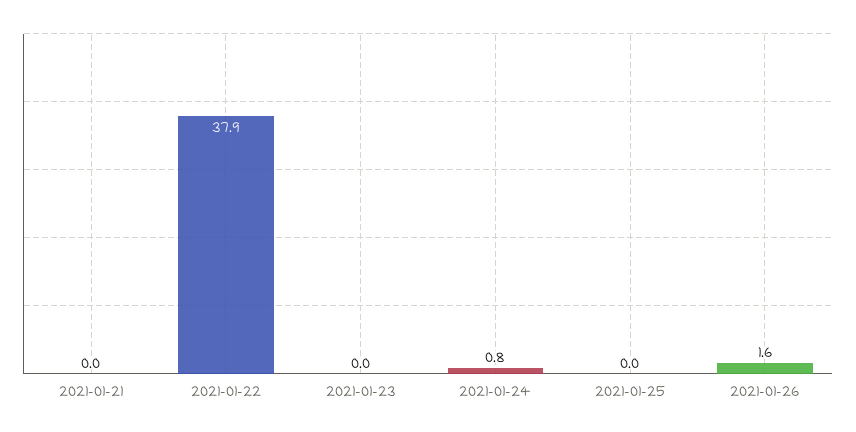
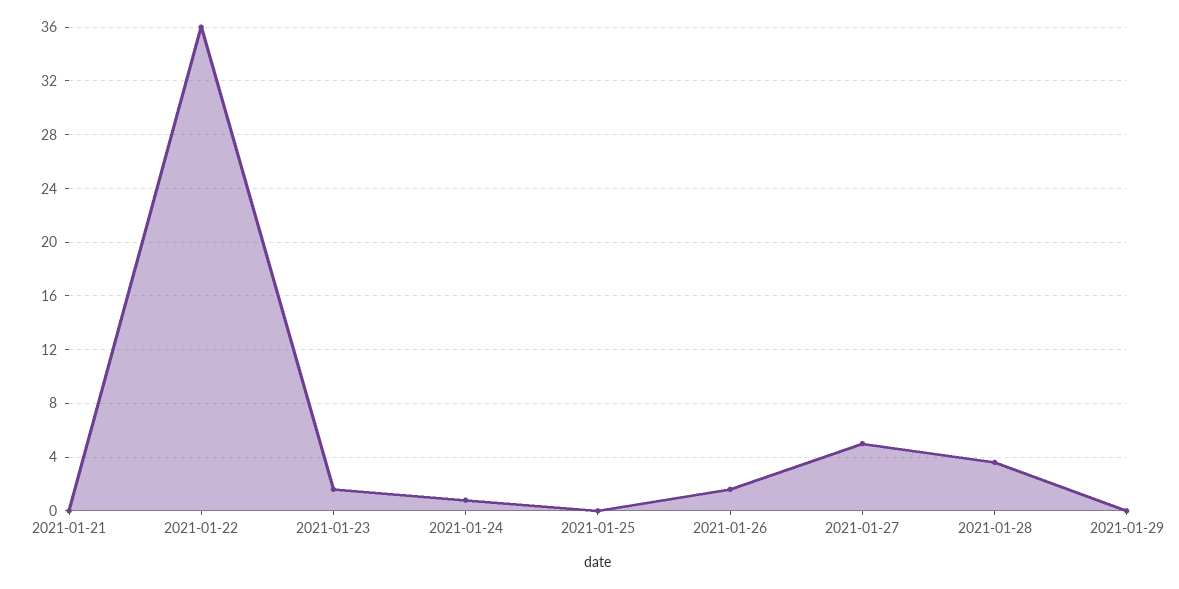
2021-01-22: 37.9 -> 36
2021-01-23: 0 -> 1.5
2021-01-27: none -> 5
2021-01-28: none -> 3.5
2021-01-29: none -> 0

